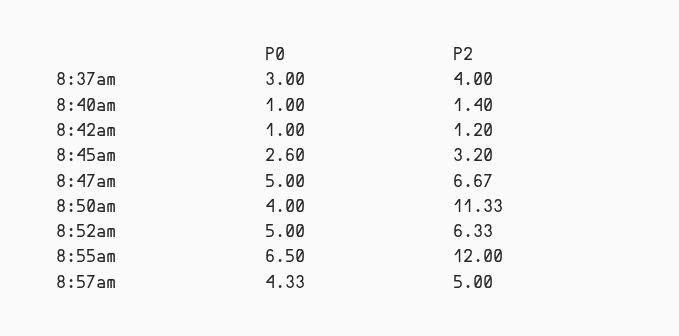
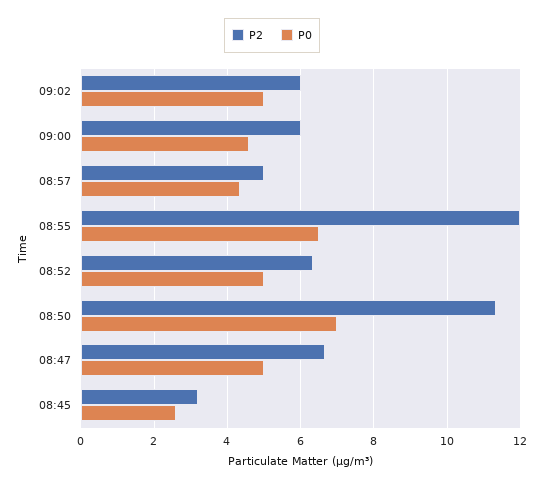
P0, 8:37am: 3 -> none
P2, 8:37am: 4 -> none
P0, 8:40am: 1 -> none
P2, 8:40am: 1.4 -> none
P0, 8:42am: 1 -> none
P2, 8:42am: 1.2 -> none
P0, 8:50am: 4 -> 7
P2, 09:02: none -> 6
P0, 09:02: none -> 5
P2, 09:00: none -> 6
P0, 09:00: none -> 4.6

